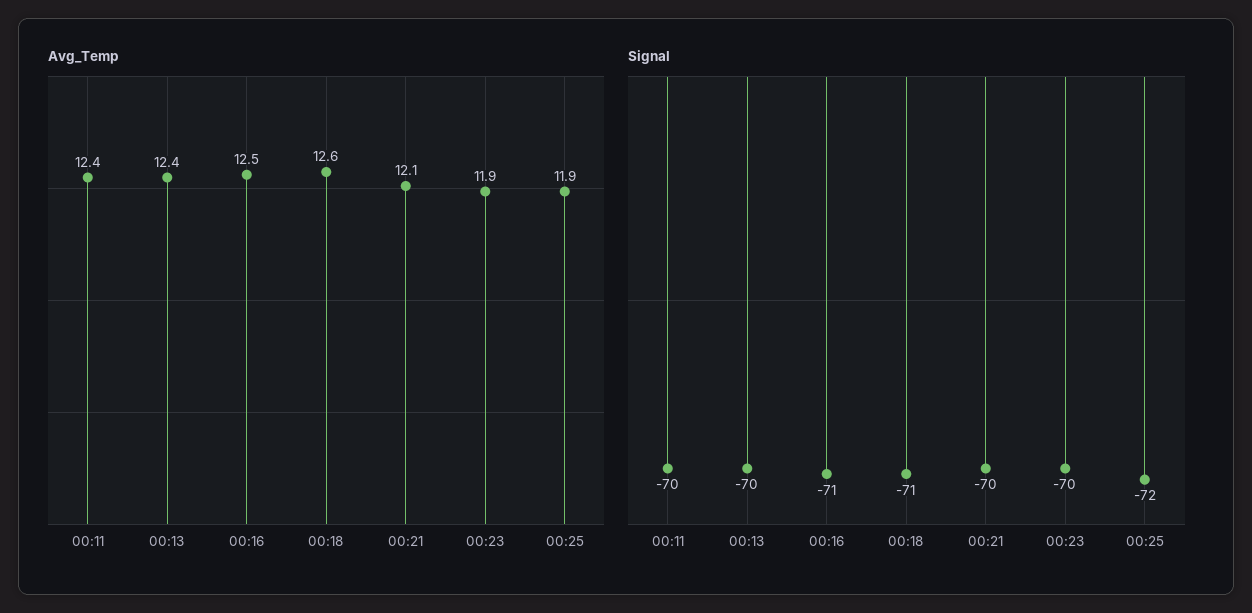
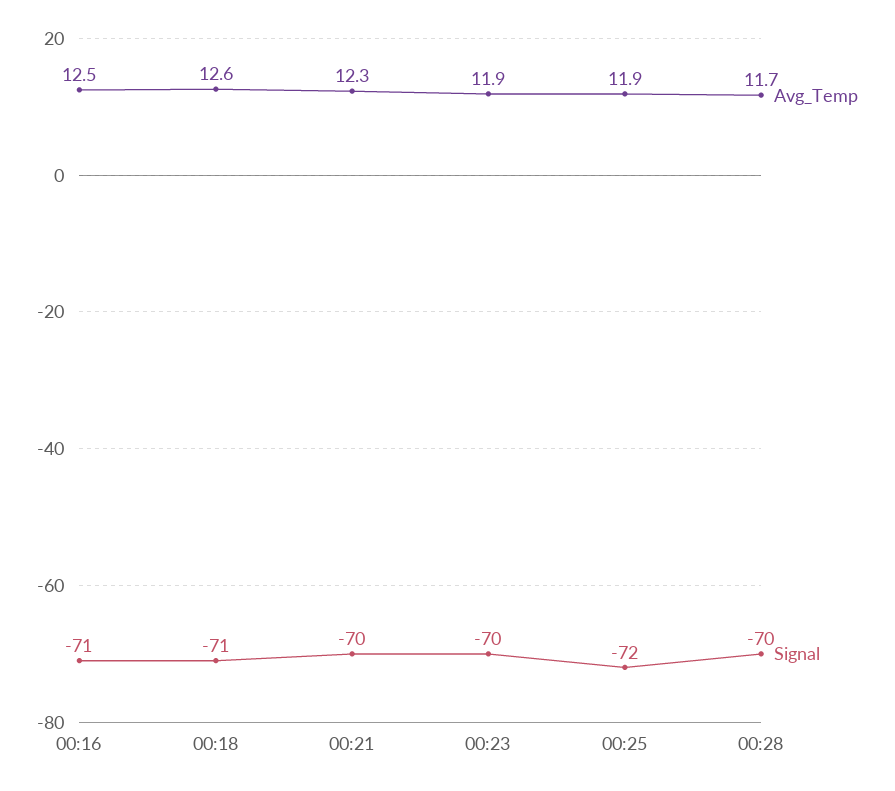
Avg_Temp, 00:11: 12.4 -> none
Avg_Temp, 00:13: 12.4 -> none
Avg_Temp, 00:21: 12.1 -> 12.3
Signal, 00:11: -70 -> none
Signal, 00:13: -70 -> none
Avg_Temp, 00:28: none -> 11.7
Signal, 00:28: none -> -70

